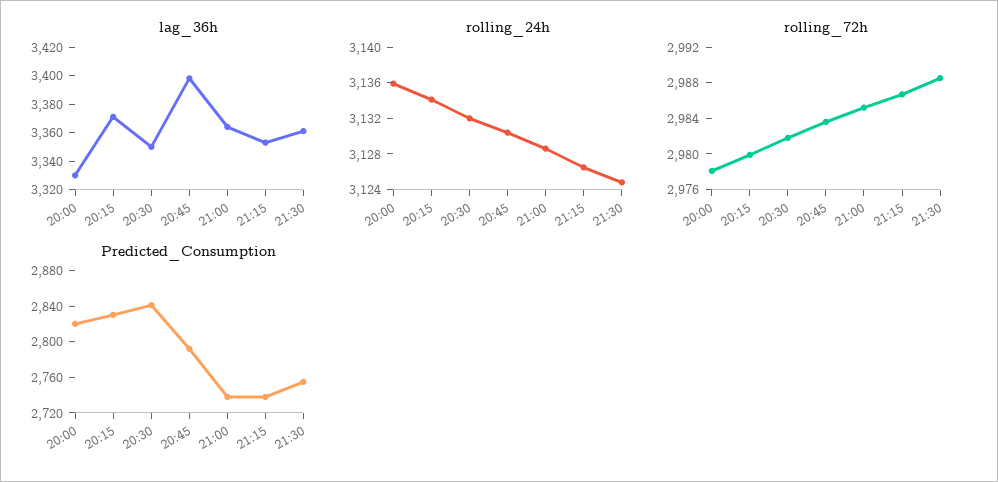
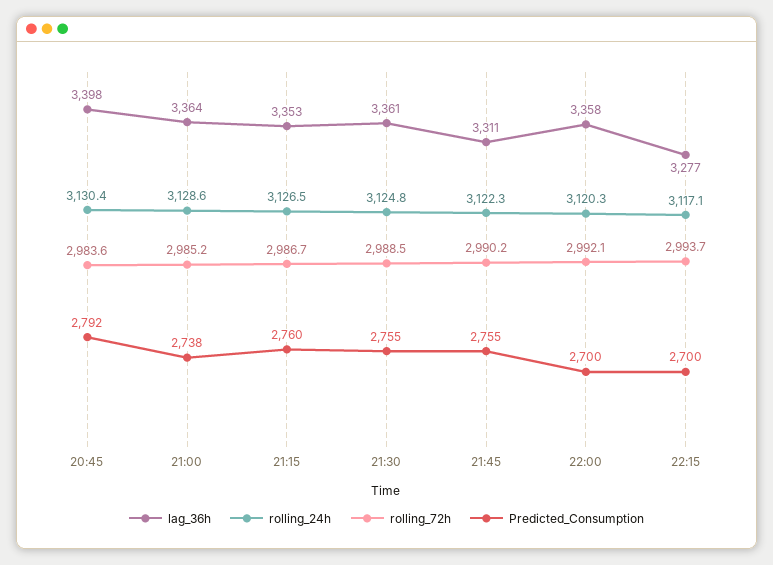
lag_36h, 20:00: 3330 -> none
lag_36h, 20:15: 3370 -> none
lag_36h, 20:30: 3350 -> none
rolling_24h, 20:00: 3136 -> none
rolling_24h, 20:15: 3134 -> none
rolling_24h, 20:30: 3132 -> none
rolling_72h, 20:00: 2978 -> none
rolling_72h, 20:15: 2980 -> none
rolling_72h, 20:30: 2982 -> none
Predicted_Consumption, 20:00: 2820 -> none
Predicted_Consumption, 20:15: 2830 -> none
Predicted_Consumption, 20:30: 2840 -> none
Predicted_Consumption, 21:15: 2740 -> 2760
lag_36h, 21:45: none -> 3311
rolling_24h, 21:45: none -> 3122.3
rolling_72h, 21:45: none -> 2990.2
Predicted_Consumption, 21:45: none -> 2755
lag_36h, 22:00: none -> 3358
rolling_24h, 22:00: none -> 3120.3
rolling_72h, 22:00: none -> 2992.1
Predicted_Consumption, 22:00: none -> 2700
lag_36h, 22:15: none -> 3277
rolling_24h, 22:15: none -> 3117.1
rolling_72h, 22:15: none -> 2993.7
Predicted_Consumption, 22:15: none -> 2700

